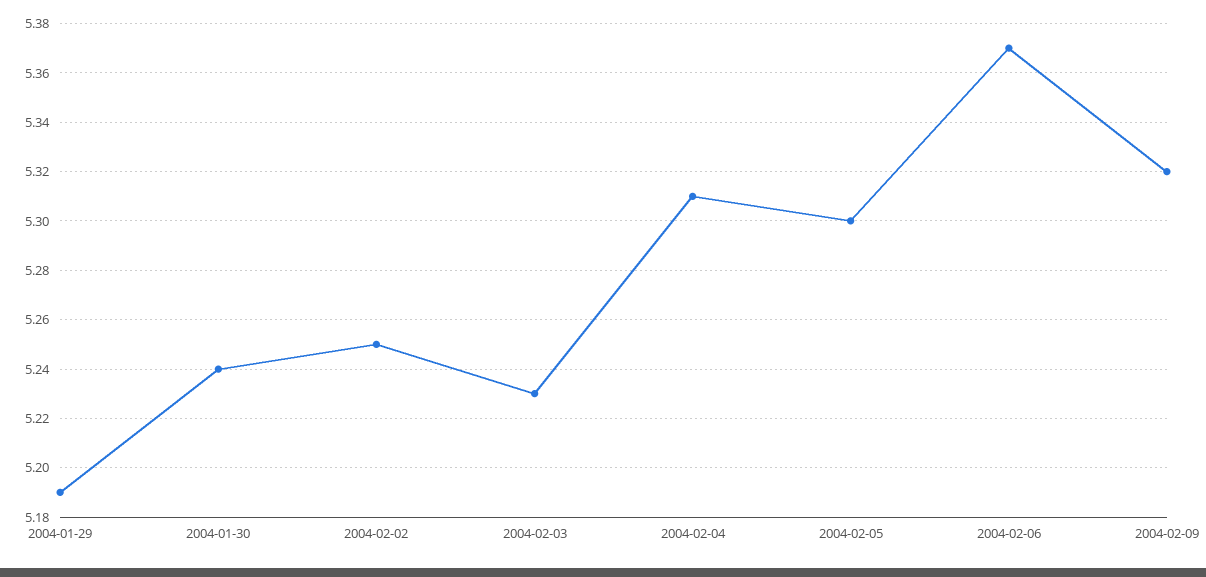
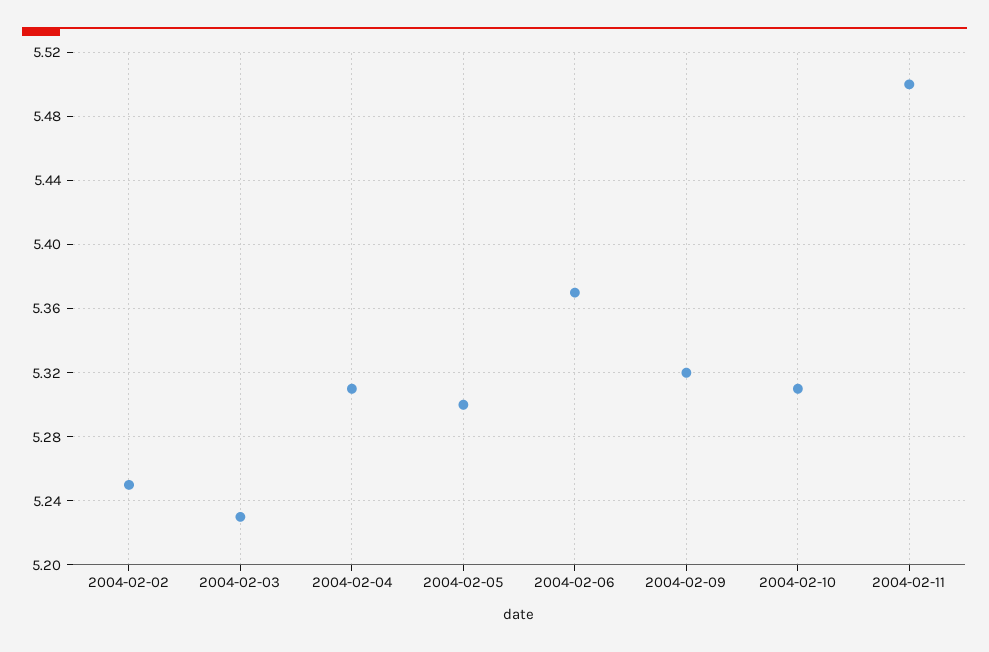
2004-01-29: 5.19 -> none
2004-01-30: 5.24 -> none
2004-02-10: none -> 5.31
2004-02-11: none -> 5.5

